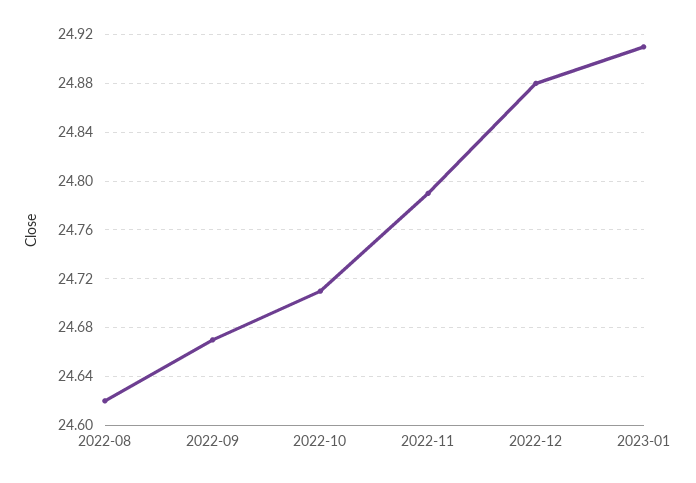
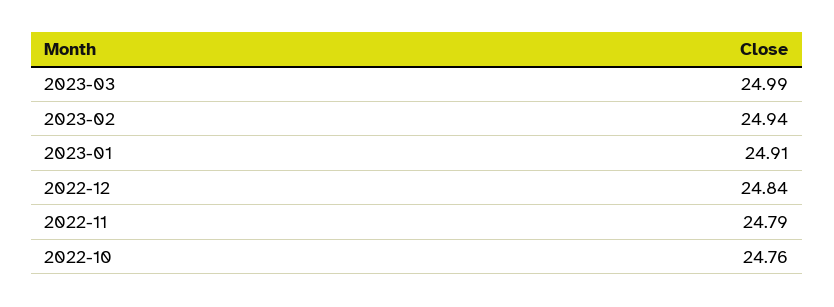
2022-08: 24.62 -> none
2022-09: 24.67 -> none
2022-10: 24.71 -> 24.76
2022-12: 24.88 -> 24.84
2023-03: none -> 24.99
2023-02: none -> 24.94

